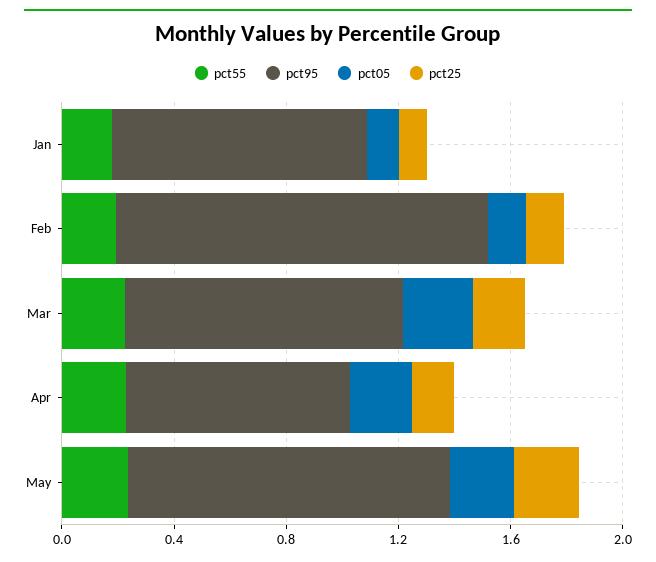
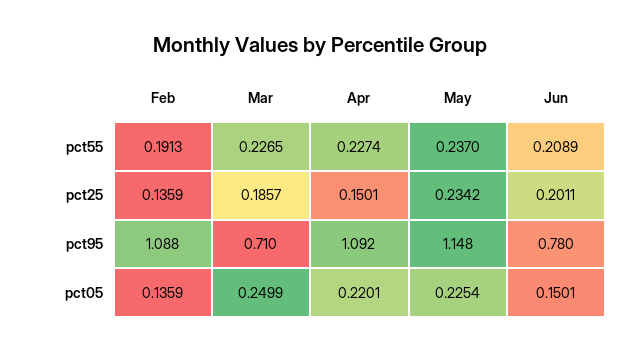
pct55, Jan: 0.2 -> none
pct95, Jan: 0.9 -> none
pct05, Jan: 0.1 -> none
pct25, Jan: 0.1 -> none
pct95, Feb: 1.3 -> 1.088
pct95, Mar: 1 -> 0.71
pct95, Apr: 0.8 -> 1.092
pct55, Jun: none -> 0.2089
pct25, Jun: none -> 0.2011
pct95, Jun: none -> 0.78
pct05, Jun: none -> 0.1501

